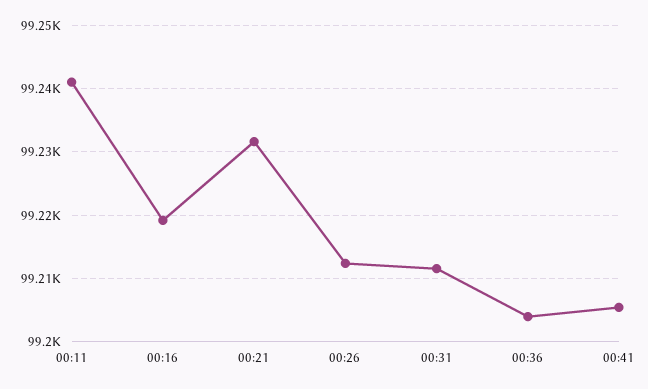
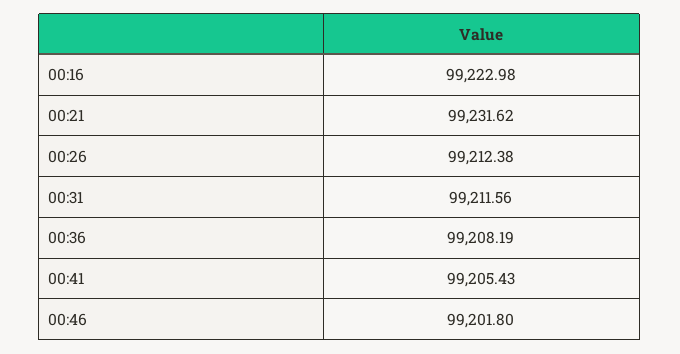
00:11: 99241 -> none
00:16: 99219 -> 99222.98
00:36: 99204 -> 99208.19
00:46: none -> 99201.8

